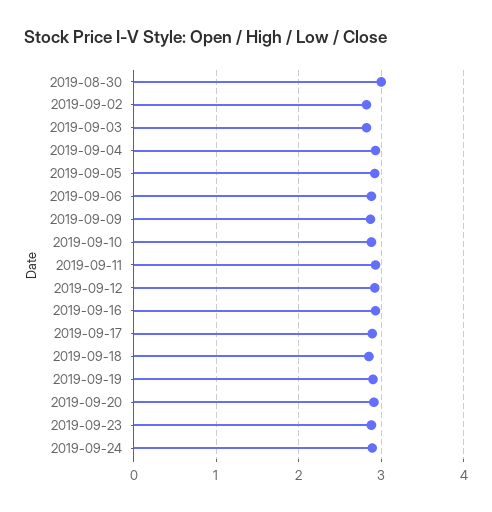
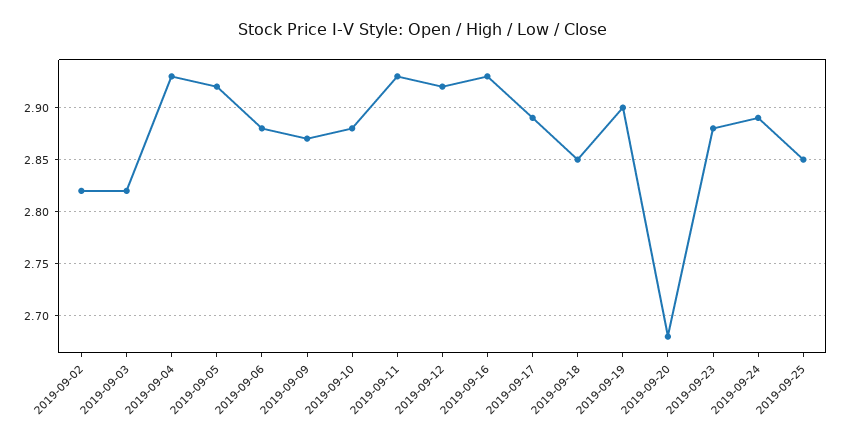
2019-08-30: 3 -> none
2019-09-20: 2.9 -> 2.68
2019-09-25: none -> 2.85

